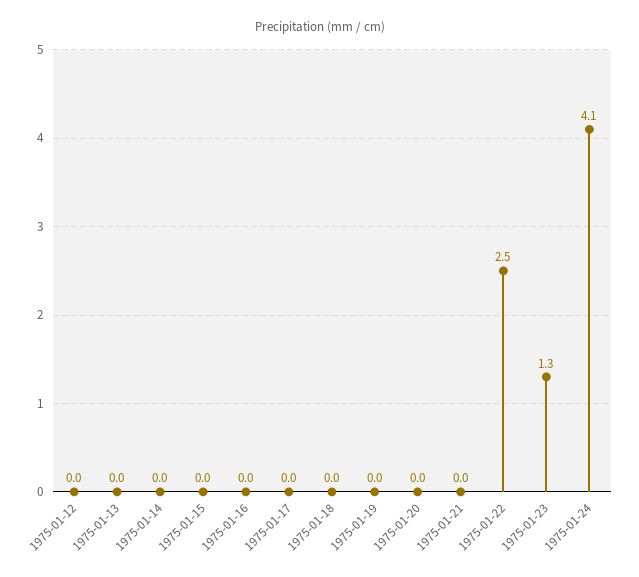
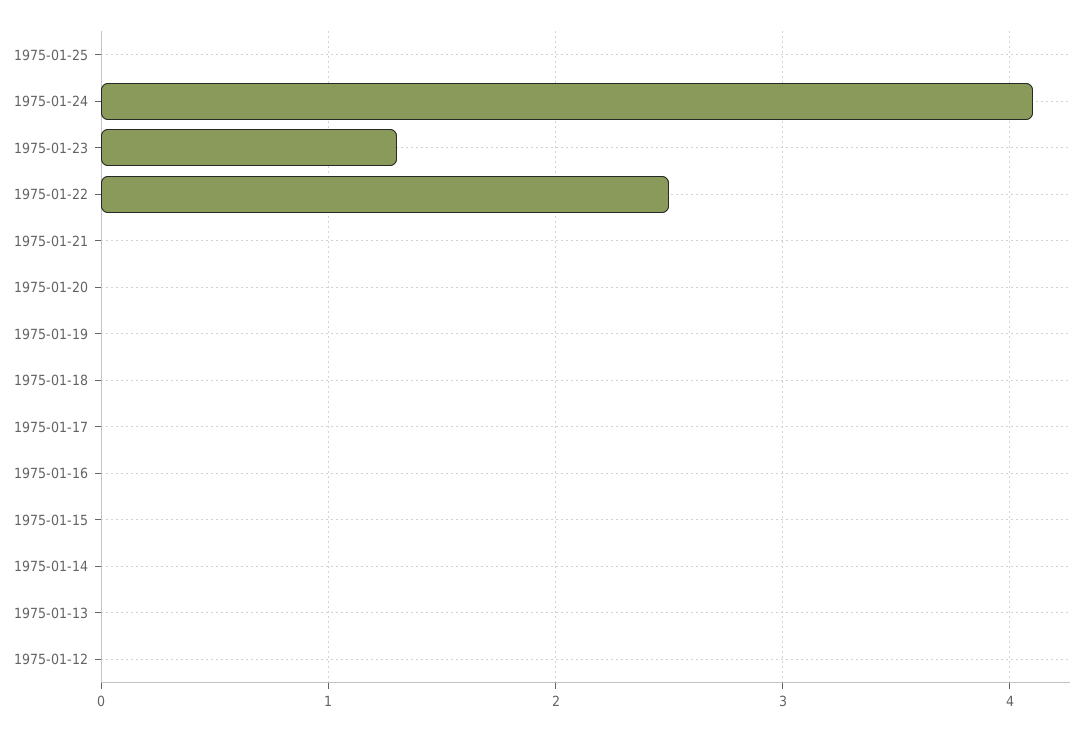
1975-01-25: none -> 0

